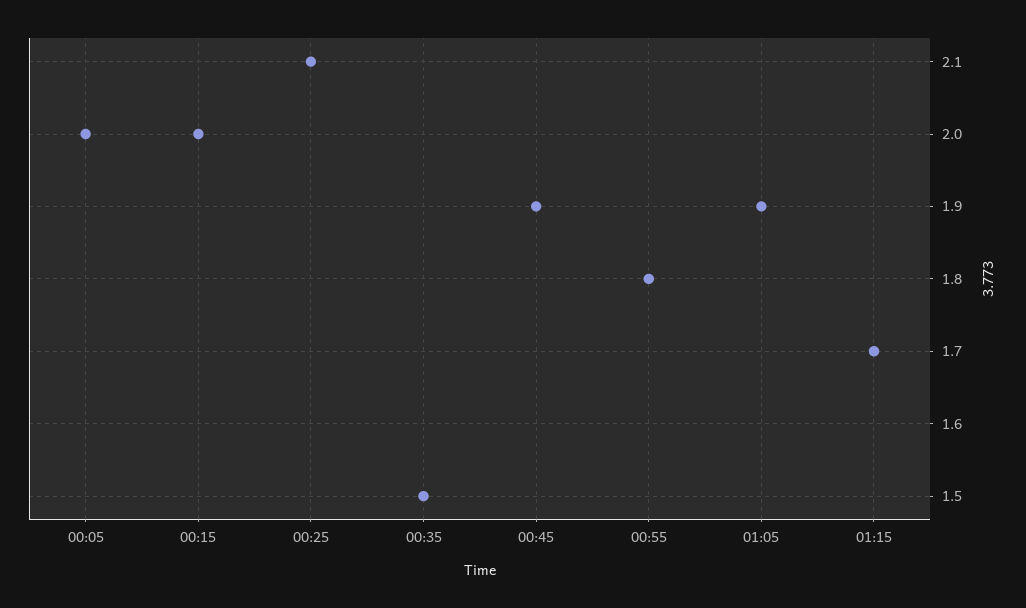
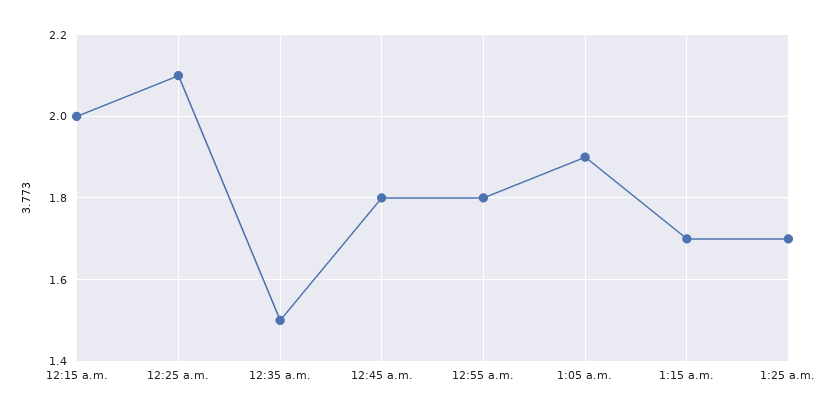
00:05: 2 -> none
00:45: 1.9 -> 1.8
1:25 a.m.: none -> 1.7

